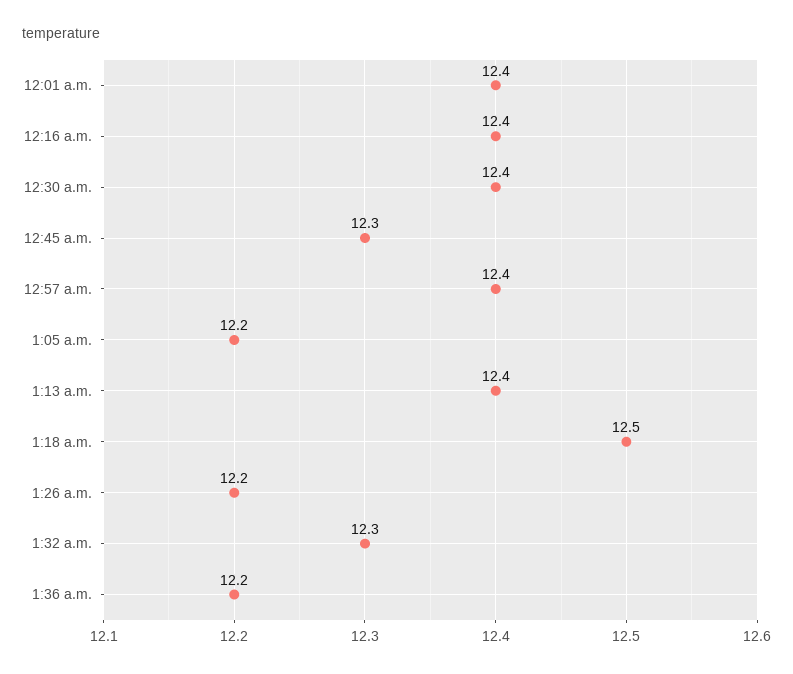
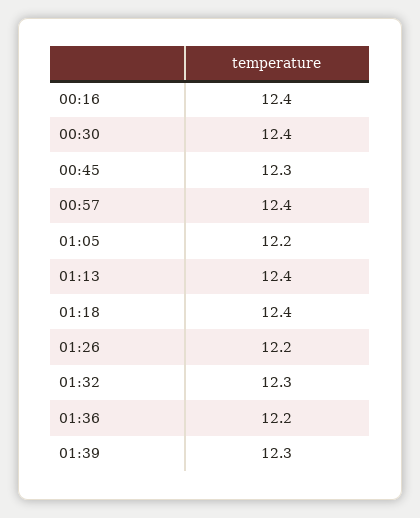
12:01 a.m.: 12.4 -> none
1:18 a.m.: 12.5 -> 12.4
01:39: none -> 12.3

